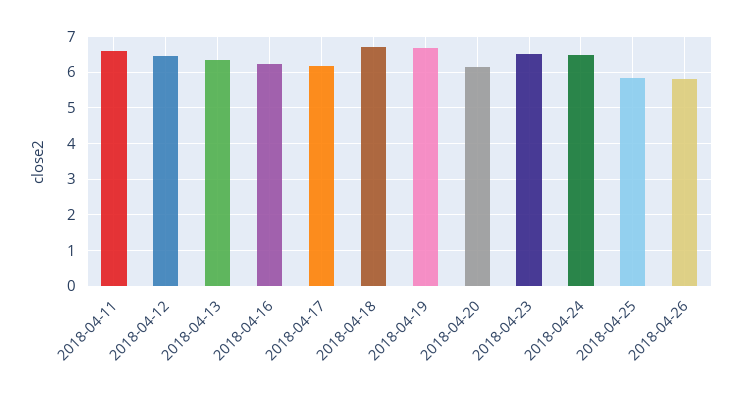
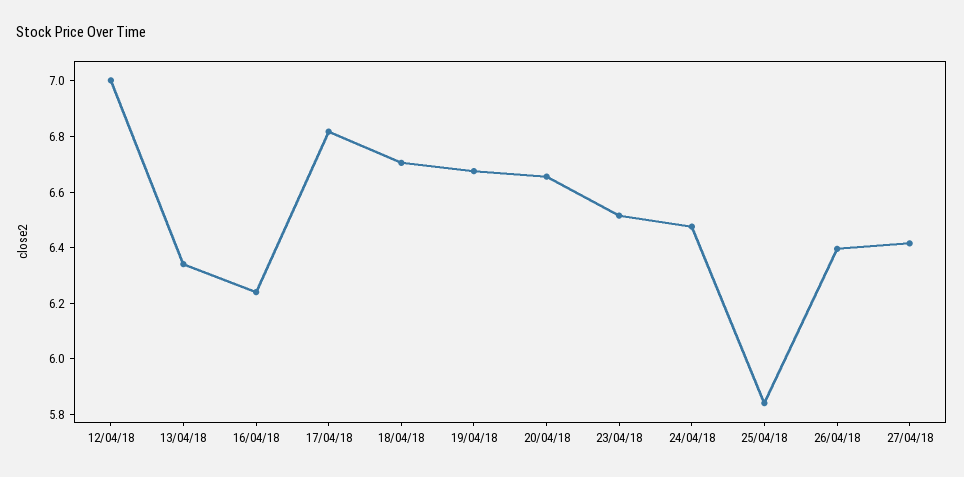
2018-04-11: 6.6 -> none
2018-04-12: 6.4 -> 7
2018-04-17: 6.2 -> 6.8
2018-04-20: 6.2 -> 6.65
2018-04-26: 5.8 -> 6.4
27/04/18: none -> 6.4

